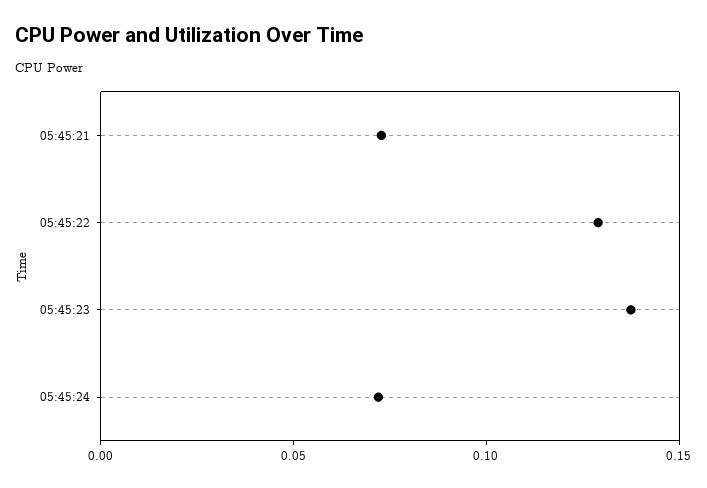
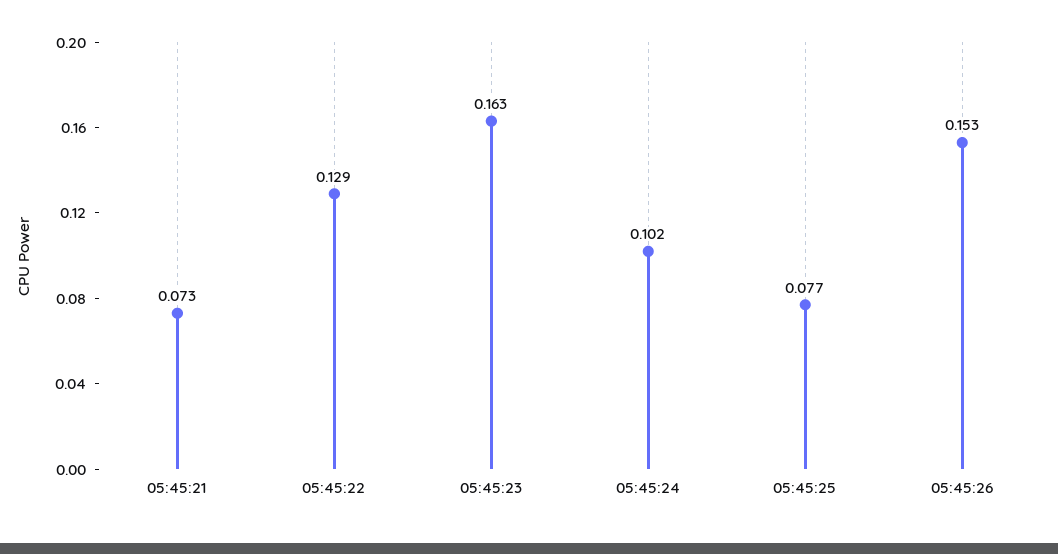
05:45:23: 0.14 -> 0.163
05:45:24: 0.07 -> 0.102
05:45:25: none -> 0.077
05:45:26: none -> 0.153

